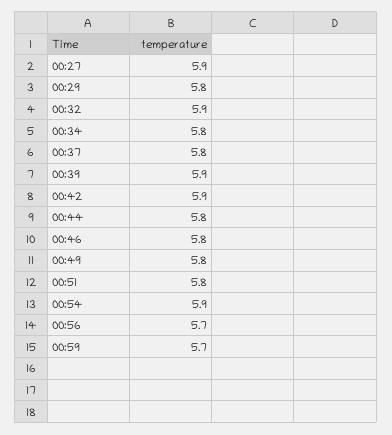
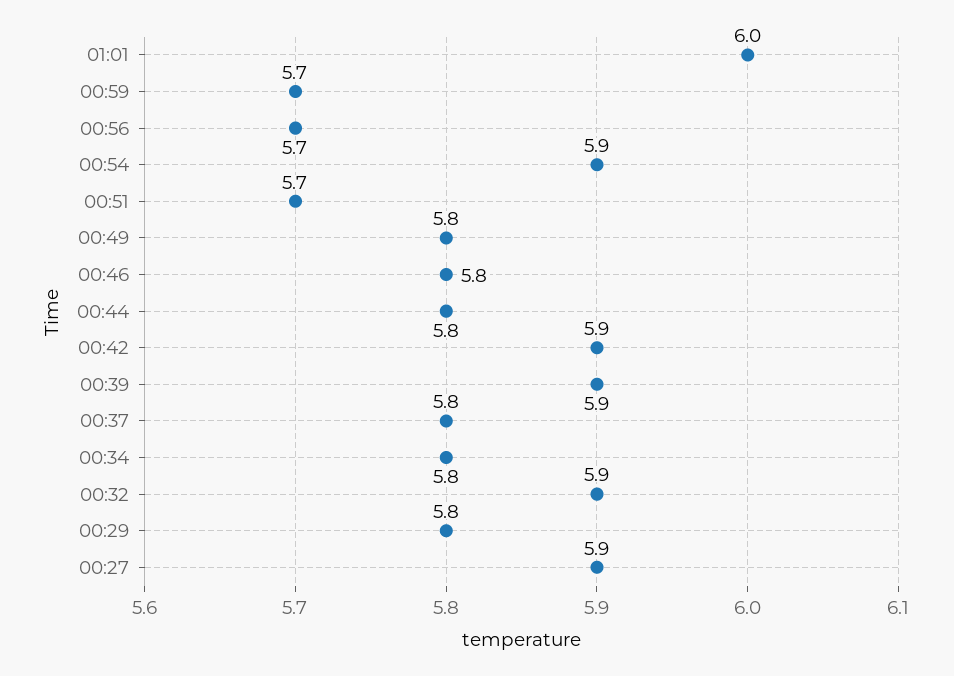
00:51: 5.8 -> 5.7
01:01: none -> 6

